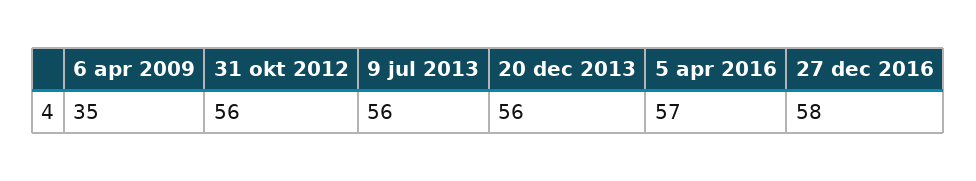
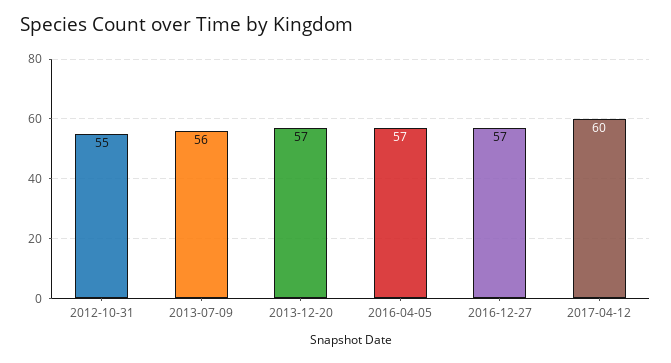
6 apr 2009: 35 -> none
31 okt 2012: 56 -> 55
20 dec 2013: 56 -> 57
27 dec 2016: 58 -> 57
2017-04-12: none -> 60

